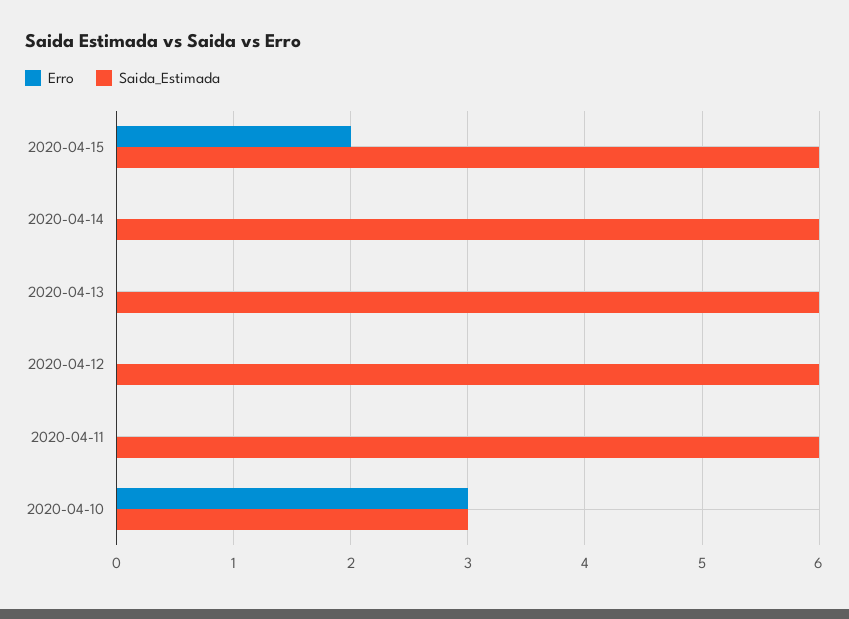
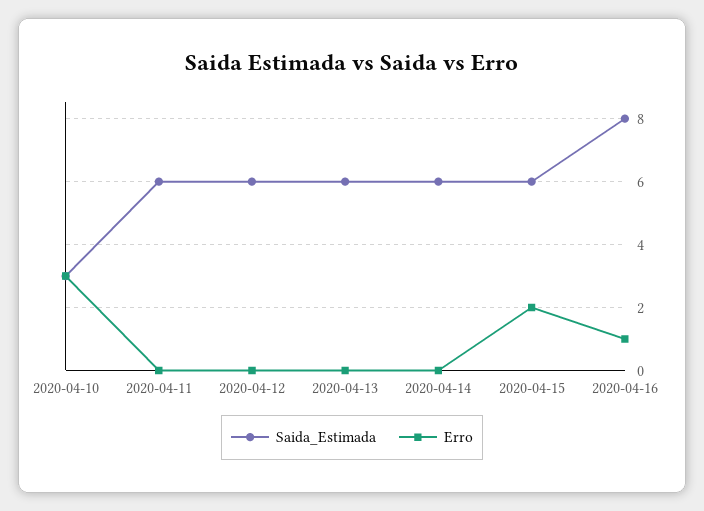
Saida_Estimada, 2020-04-16: none -> 8
Erro, 2020-04-16: none -> 1

